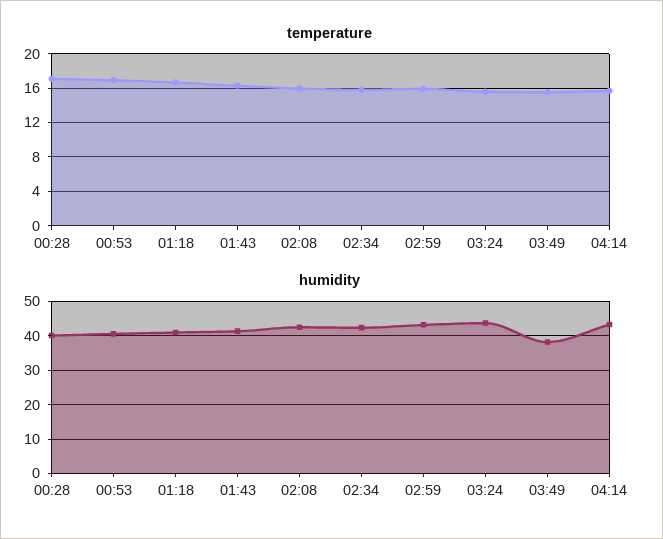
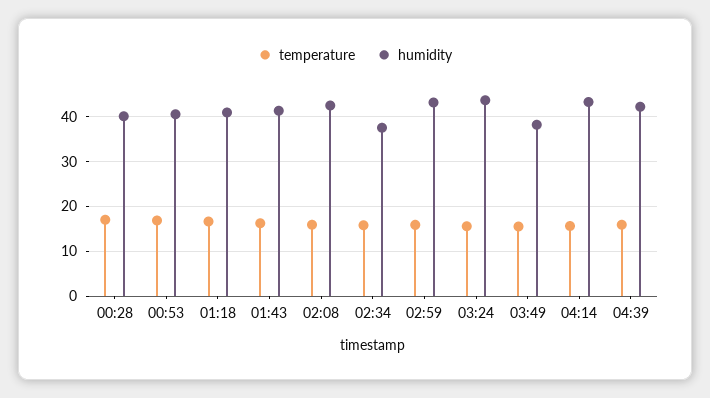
humidity, 02:34: 42 -> 38
temperature, 04:39: none -> 16
humidity, 04:39: none -> 42

